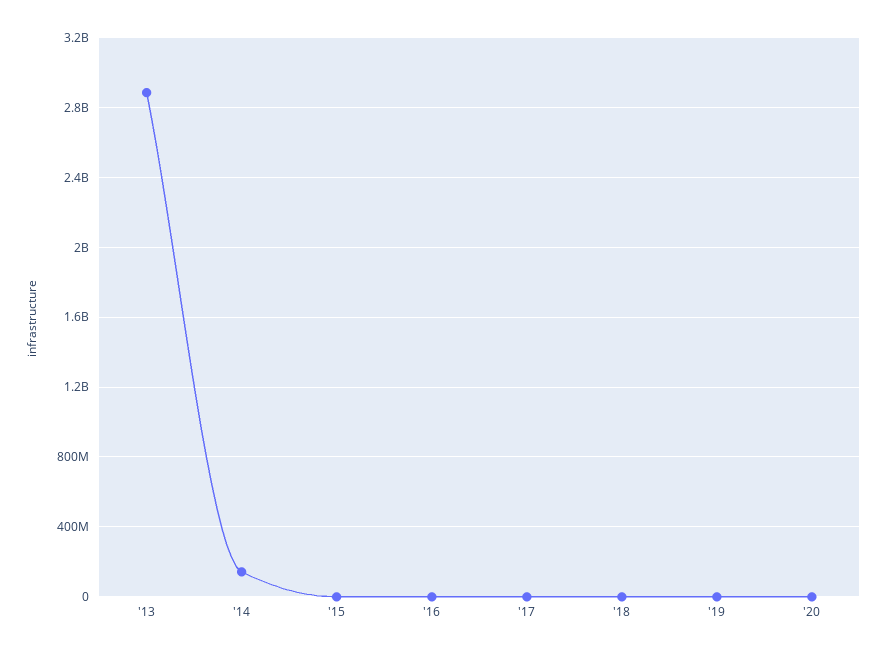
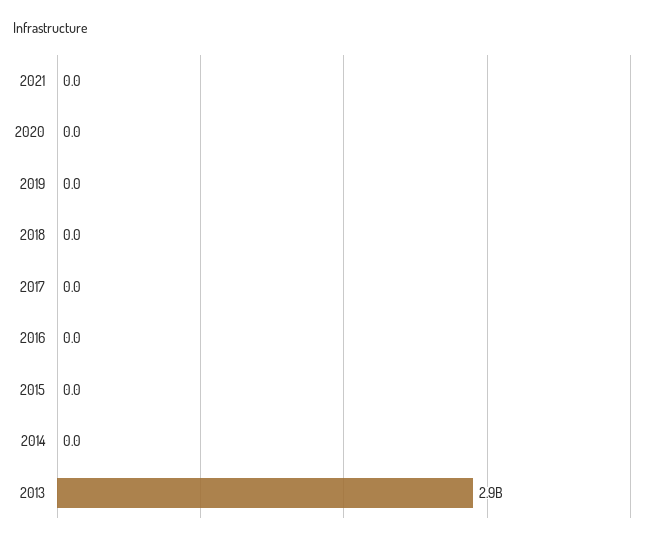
'14: 150000000 -> 0
2021: none -> 0

